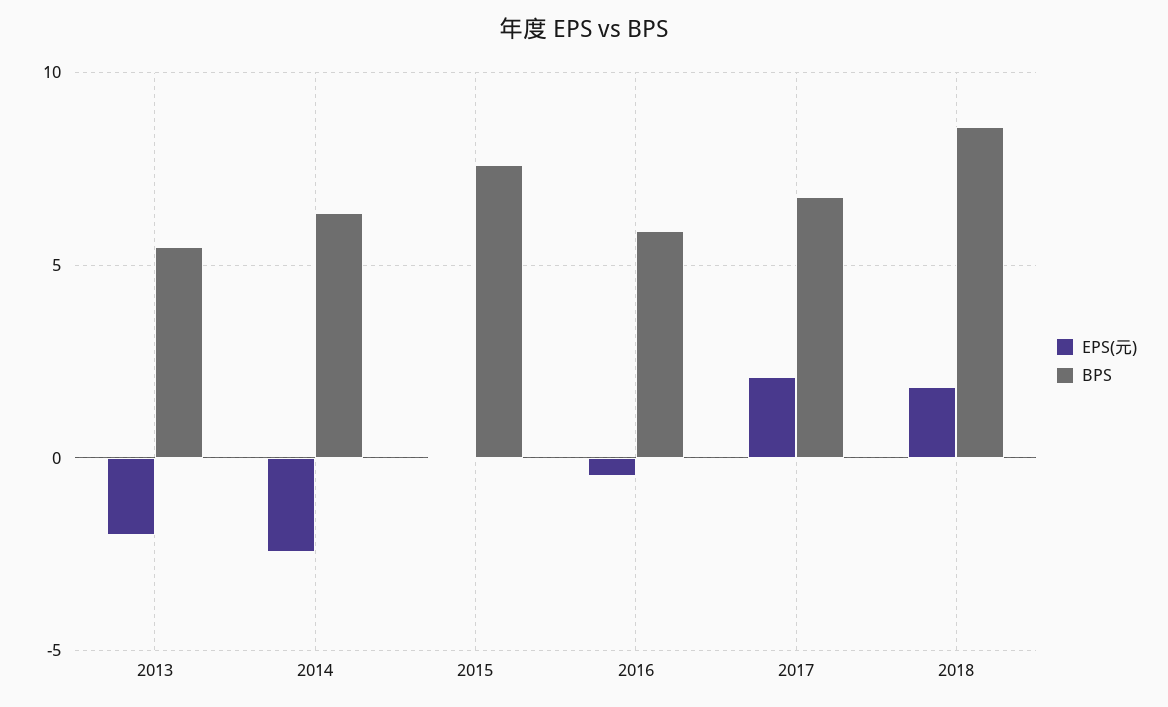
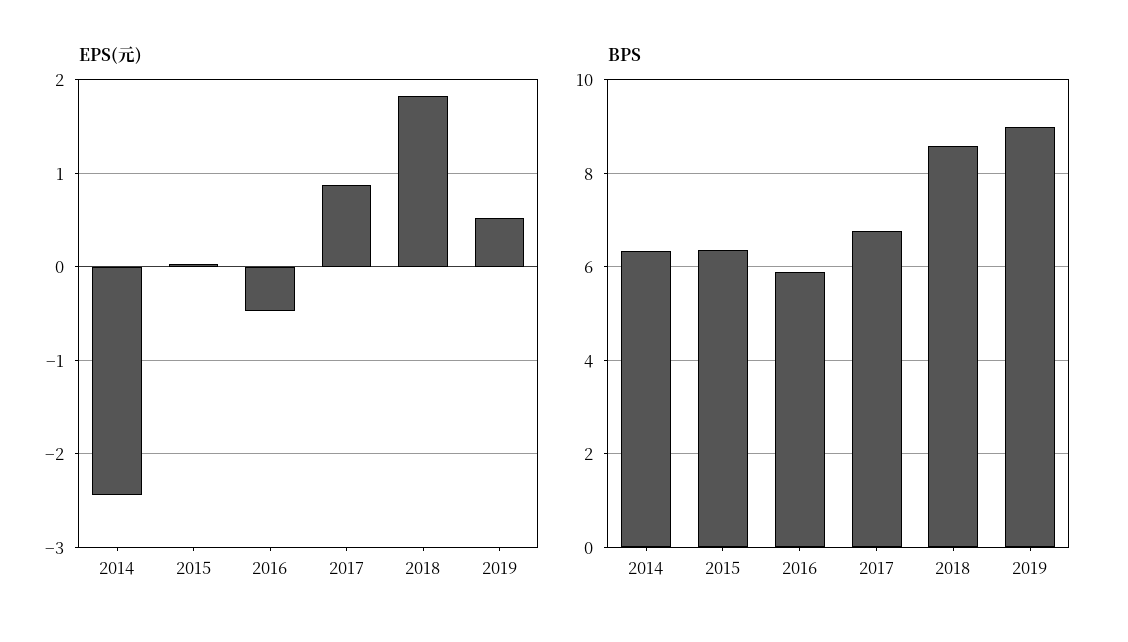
EPS(元), 2013: -2 -> none
BPS, 2013: 5.5 -> none
BPS, 2015: 7.5 -> 6.4
EPS(元), 2017: 2 -> 0.9
EPS(元), 2019: none -> 0.5
BPS, 2019: none -> 9

